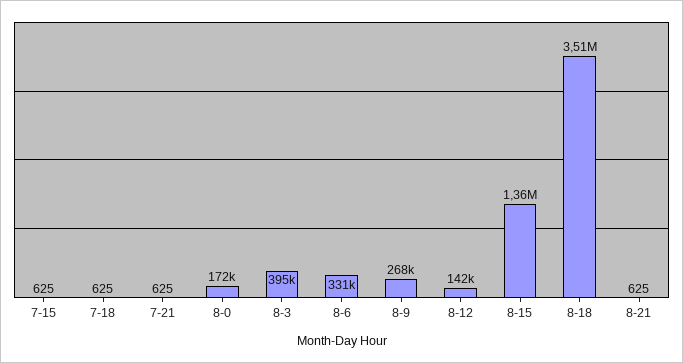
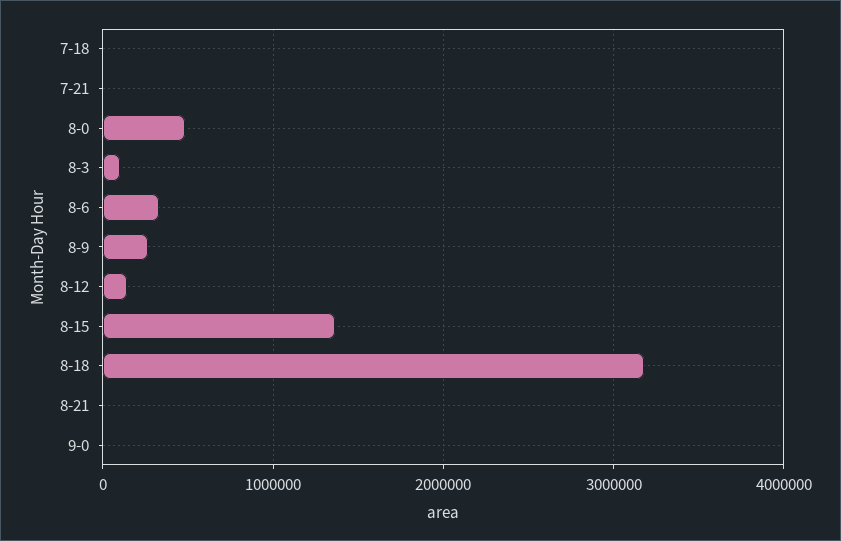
7-15: 625 -> none
8-0: 172000 -> 500000
8-3: 395000 -> 100000
8-18: 3510000 -> 3200000
9-0: none -> 0

